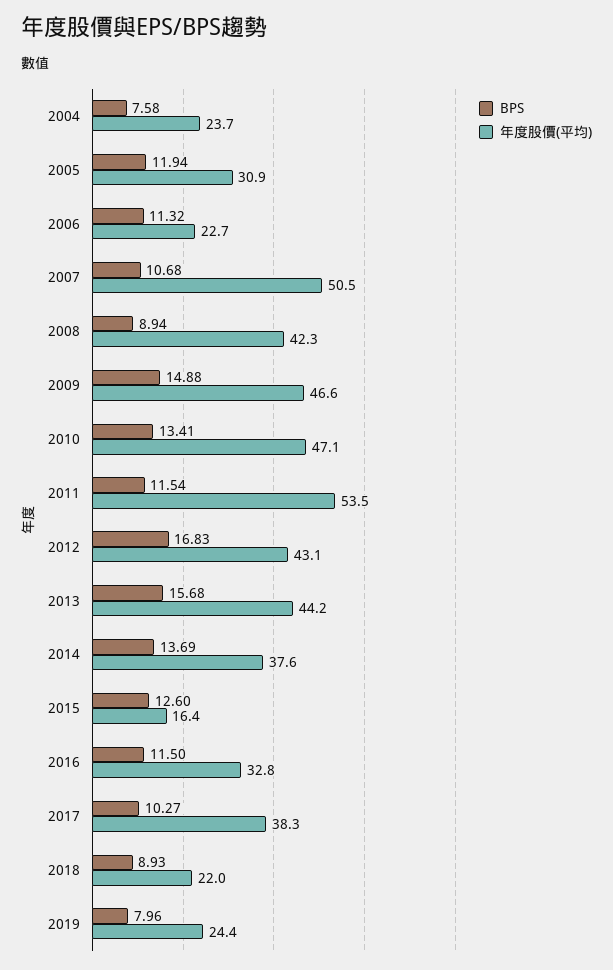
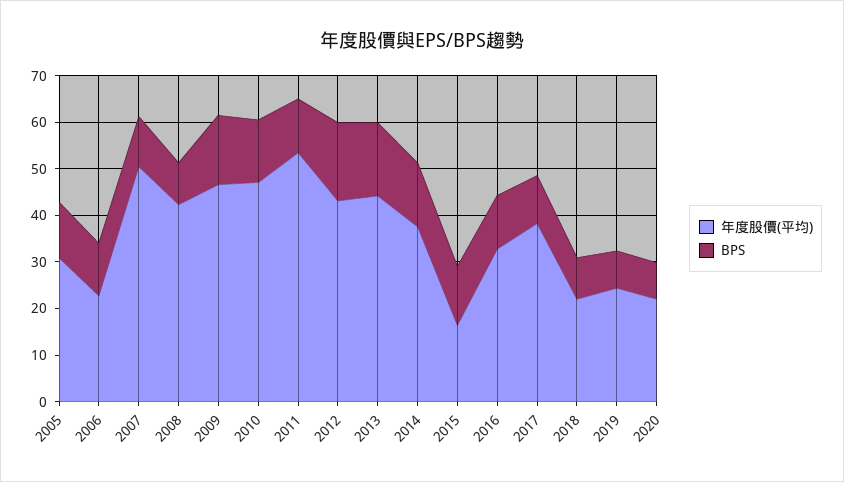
BPS, 2004: 7.58 -> none
年度股價(平均), 2004: 23.7 -> none
年度股價(平均), 2020: none -> 22
BPS, 2020: none -> 8

